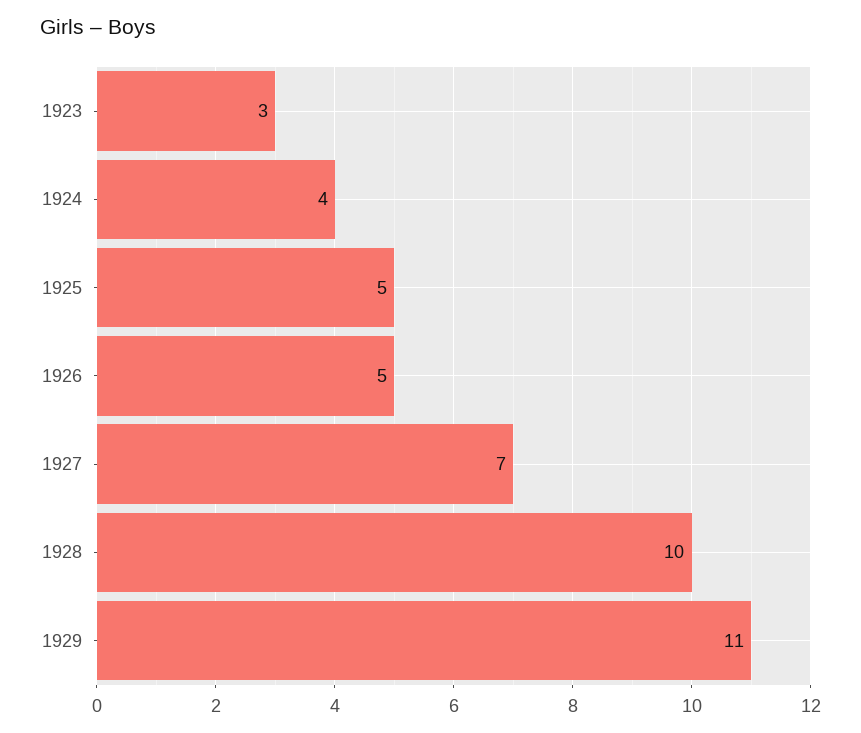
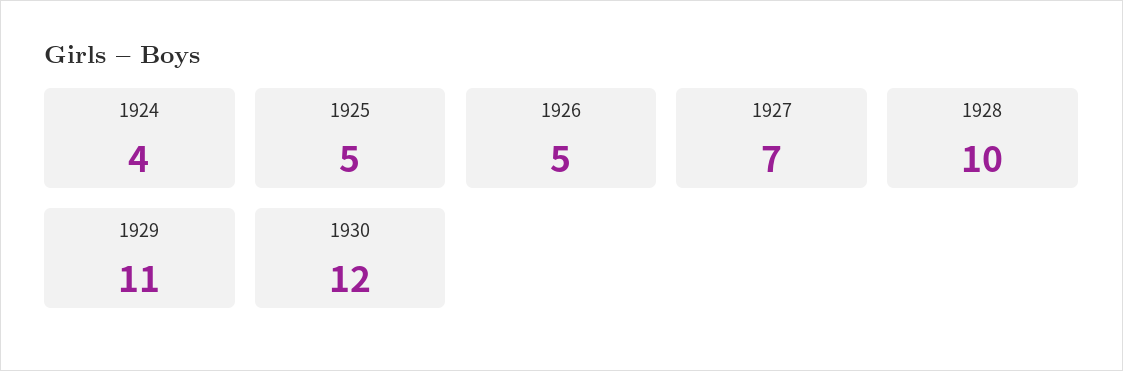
1923: 3 -> none
1930: none -> 12

